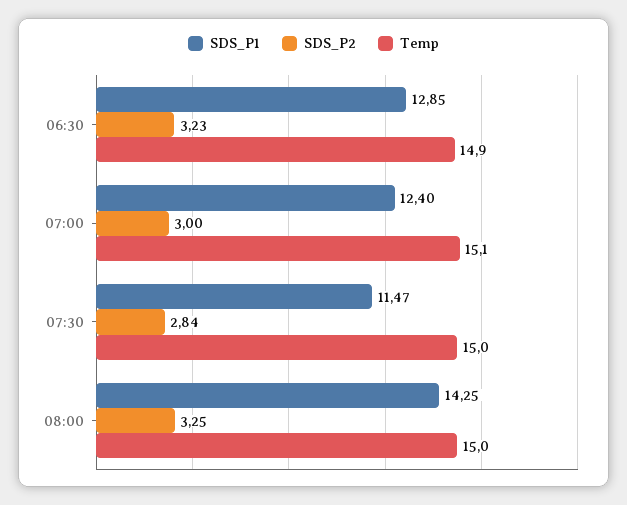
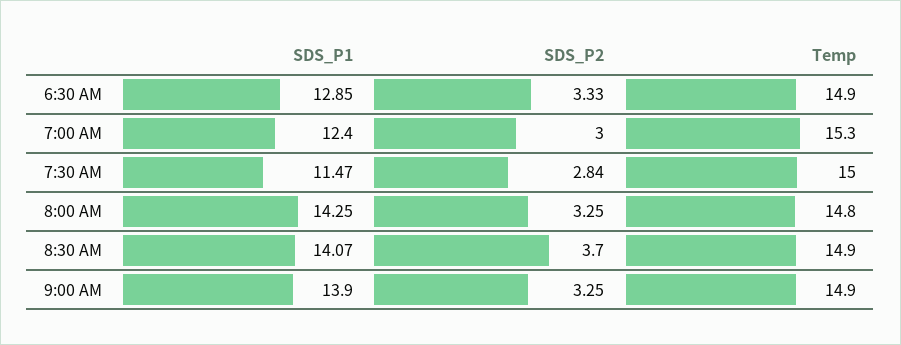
SDS_P2, 06:30: 3.23 -> 3.33
Temp, 07:00: 15.1 -> 15.3
Temp, 08:00: 15 -> 14.8
SDS_P1, 8:30 AM: none -> 14.07
SDS_P2, 8:30 AM: none -> 3.7
Temp, 8:30 AM: none -> 14.9
SDS_P1, 9:00 AM: none -> 13.9
SDS_P2, 9:00 AM: none -> 3.25
Temp, 9:00 AM: none -> 14.9

